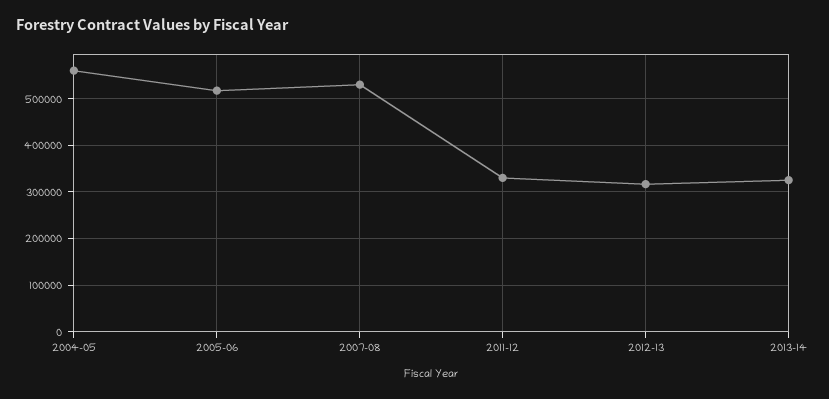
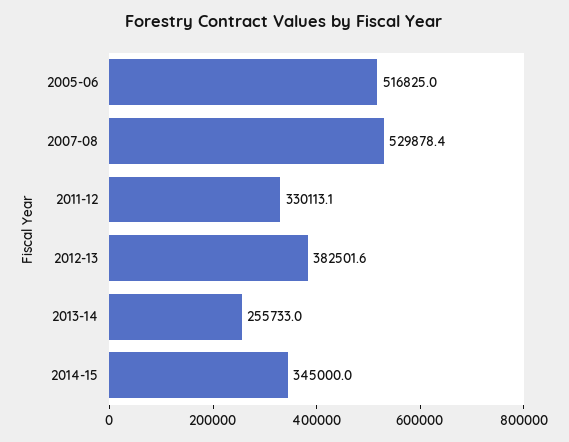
2004-05: 560000 -> none
2012-13: 320000 -> 382501.6
2013-14: 320000 -> 255733
2014-15: none -> 345000

